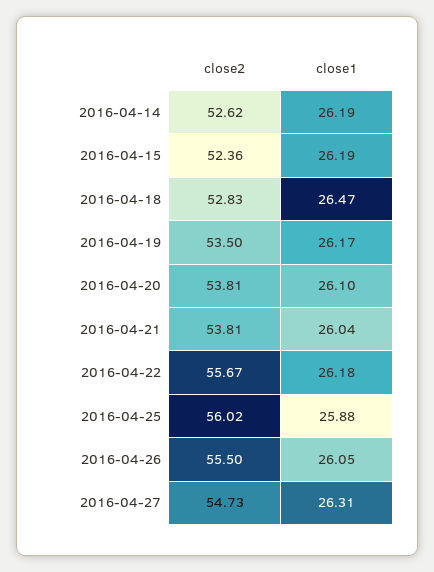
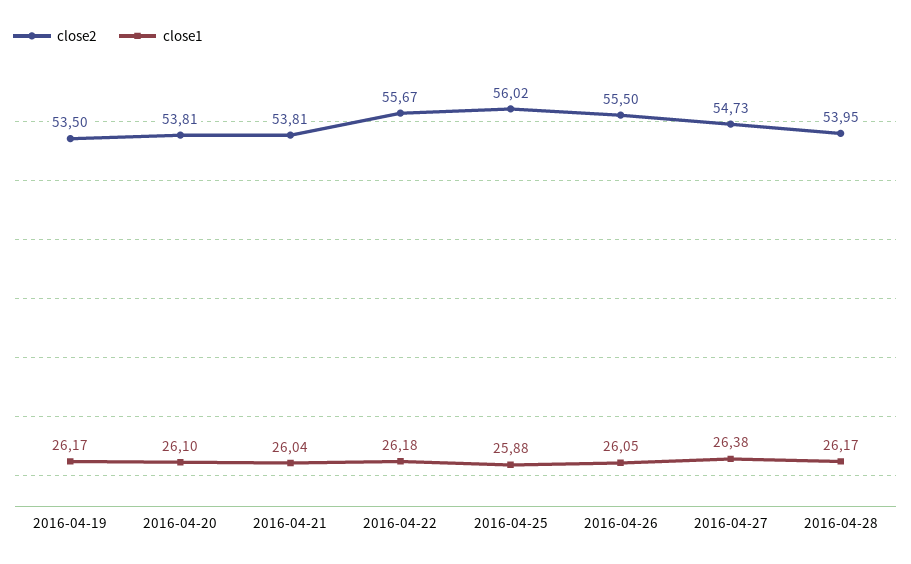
close2, 2016-04-14: 52.62 -> none
close1, 2016-04-14: 26.19 -> none
close2, 2016-04-15: 52.36 -> none
close1, 2016-04-15: 26.19 -> none
close2, 2016-04-18: 52.83 -> none
close1, 2016-04-18: 26.47 -> none
close1, 2016-04-27: 26.31 -> 26.38
close2, 2016-04-28: none -> 53.95
close1, 2016-04-28: none -> 26.17

